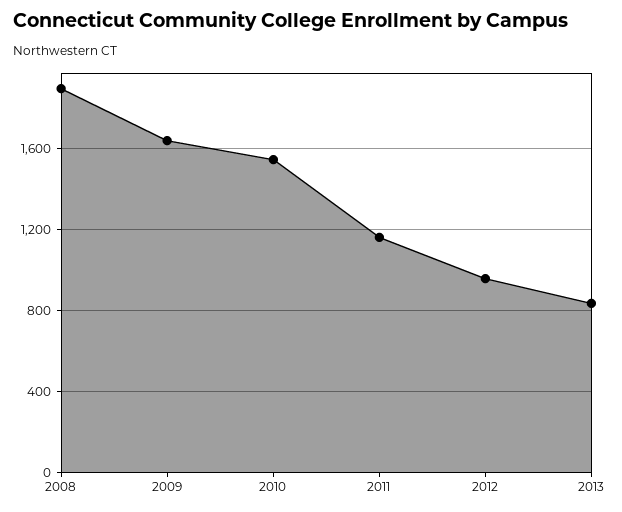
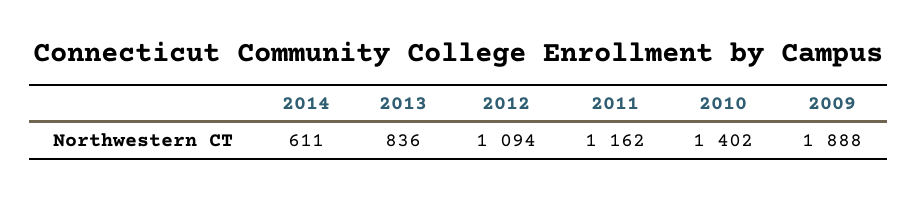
2008: 1900 -> none
2009: 1650 -> 1888
2010: 1550 -> 1402
2012: 950 -> 1094
2014: none -> 611

